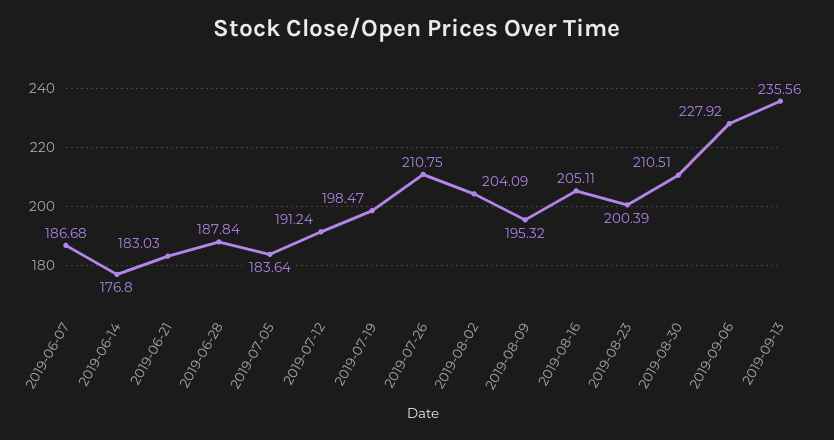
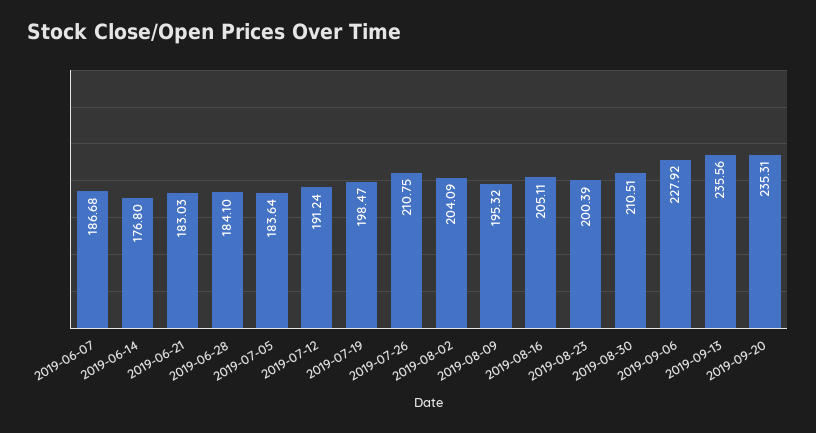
2019-06-28: 187.84 -> 184.1
2019-09-20: none -> 235.31

